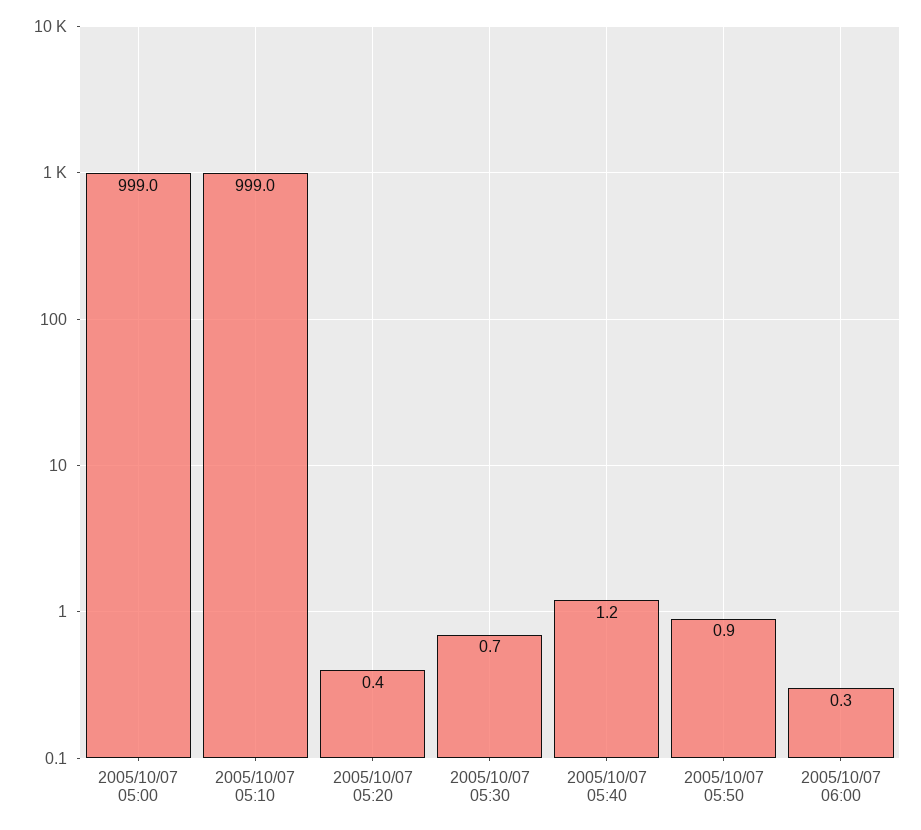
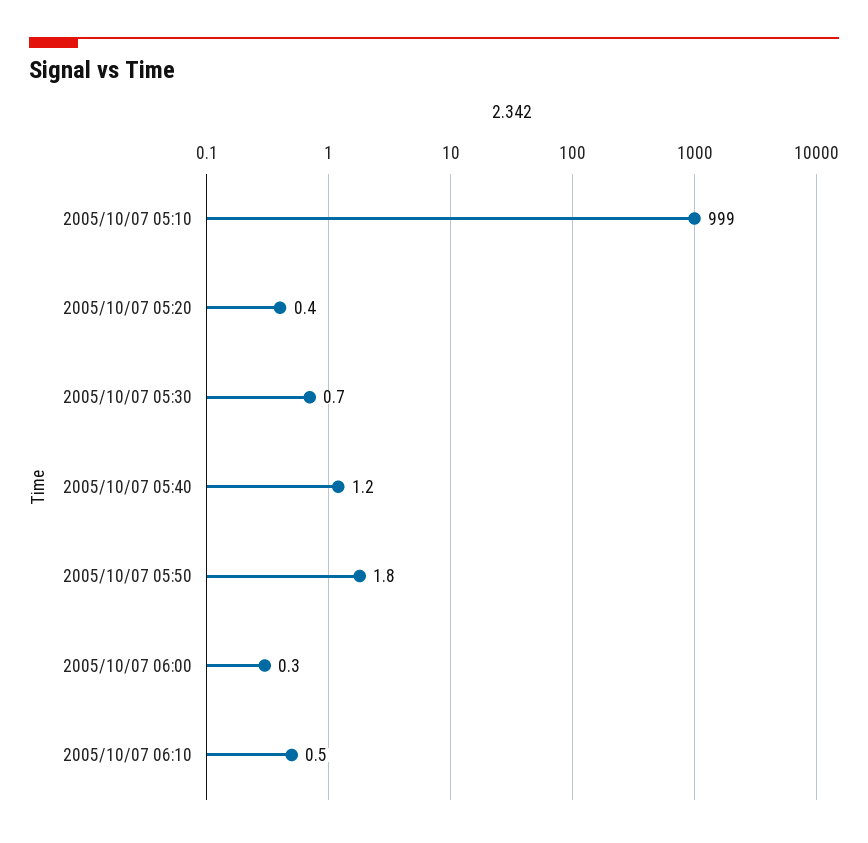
2005/10/07 05:00: 999 -> none
2005/10/07 05:50: 0.9 -> 1.8
2005/10/07 06:10: none -> 0.5

